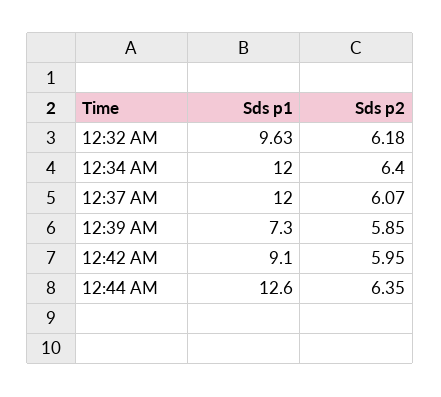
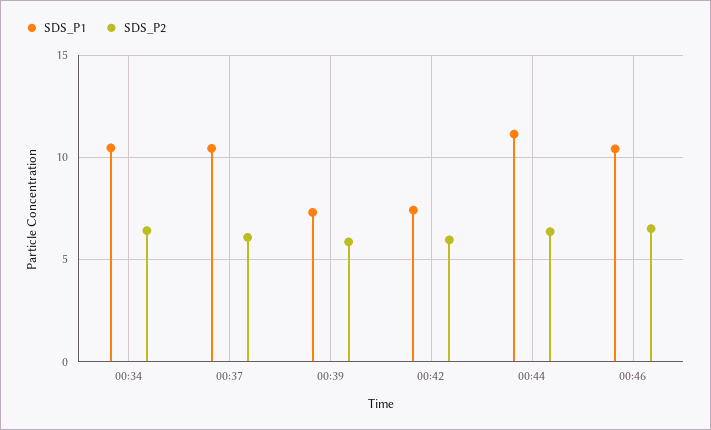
Sds p1, 12:32 AM: 9.63 -> none
Sds p2, 12:32 AM: 6.18 -> none
Sds p1, 12:34 AM: 12 -> 10.5
Sds p1, 12:37 AM: 12 -> 10.5
Sds p1, 12:42 AM: 9.1 -> 7.5
Sds p1, 12:44 AM: 12.6 -> 11
Sds p1, 00:46: none -> 10.5
Sds p2, 00:46: none -> 6.5

